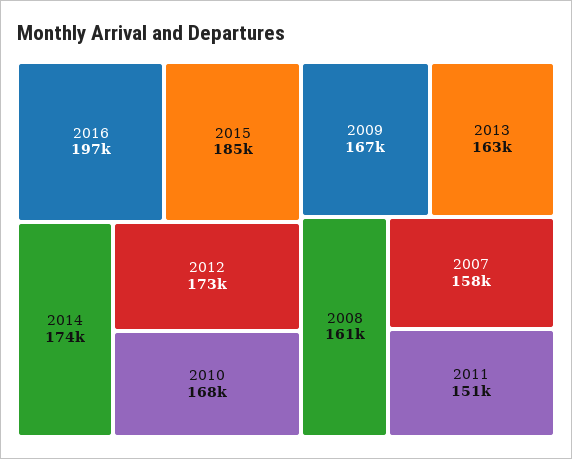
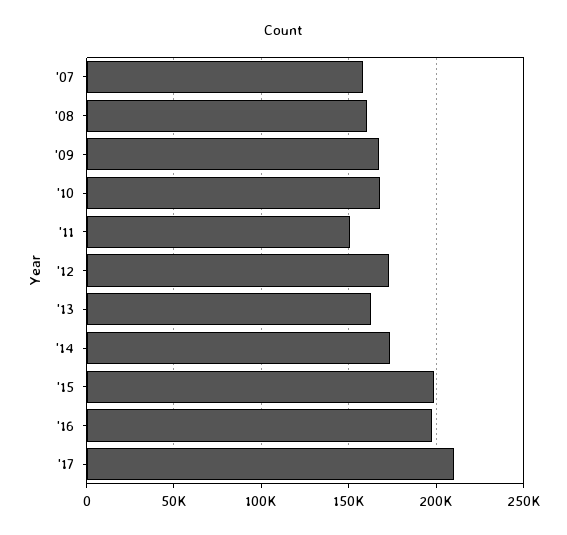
2015: 185000 -> 200000
'17: none -> 210000

